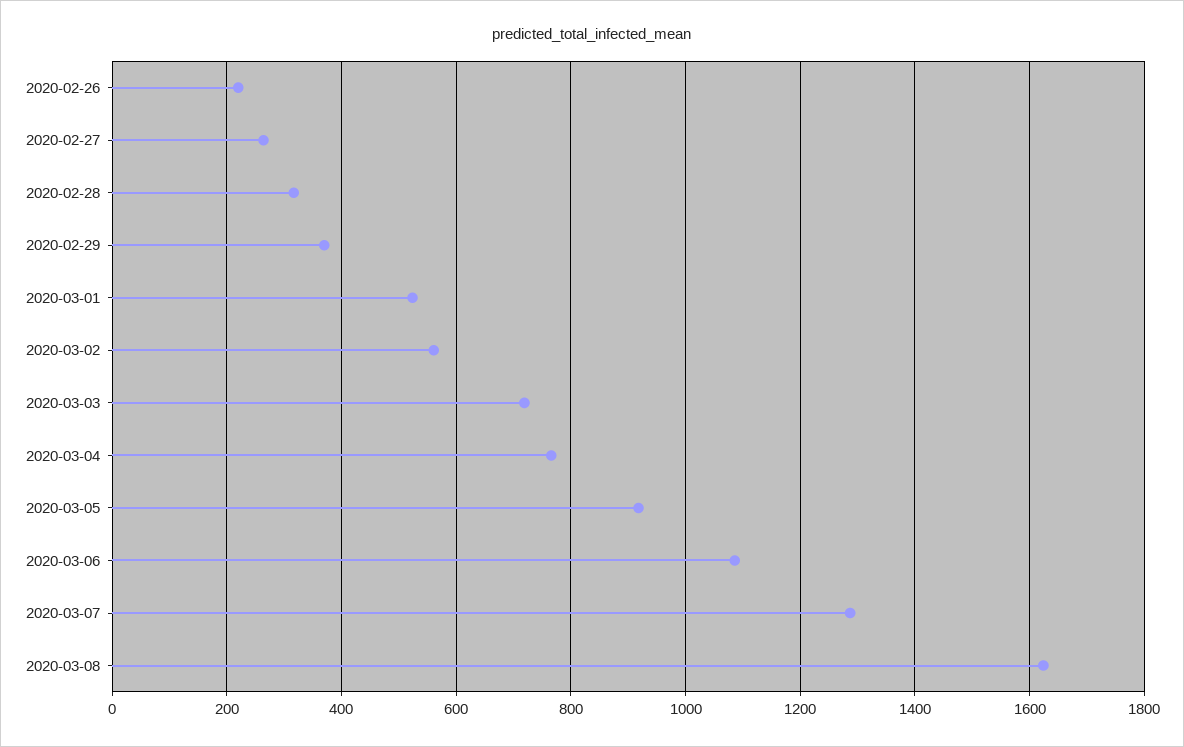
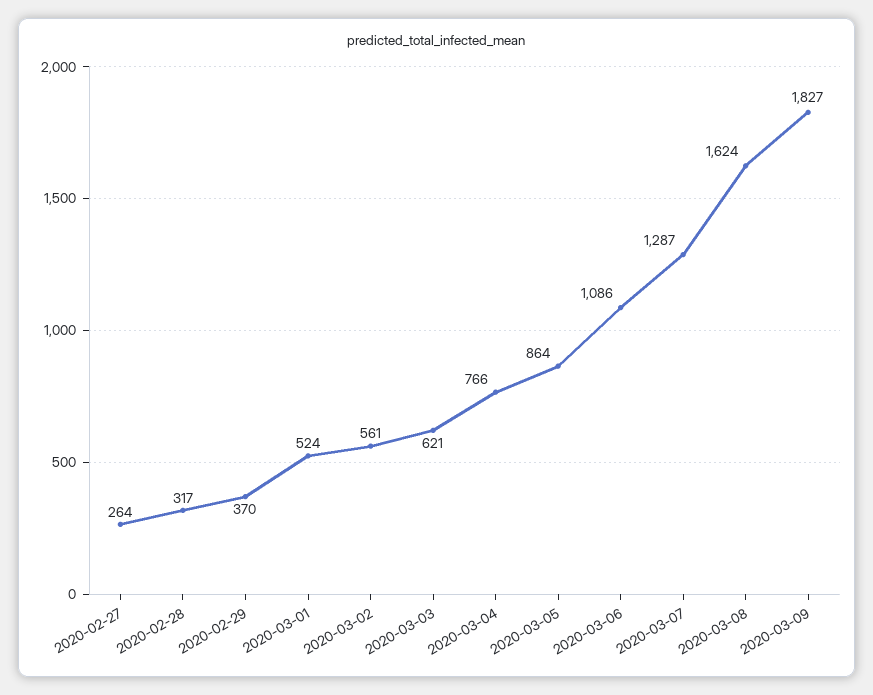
2020-02-26: 220 -> none
2020-03-03: 720 -> 621
2020-03-05: 920 -> 864
2020-03-09: none -> 1827

